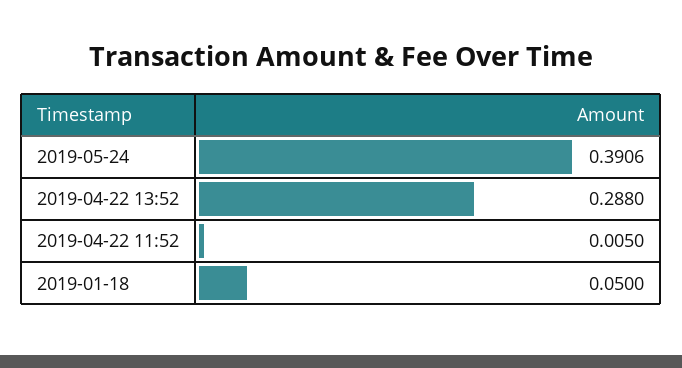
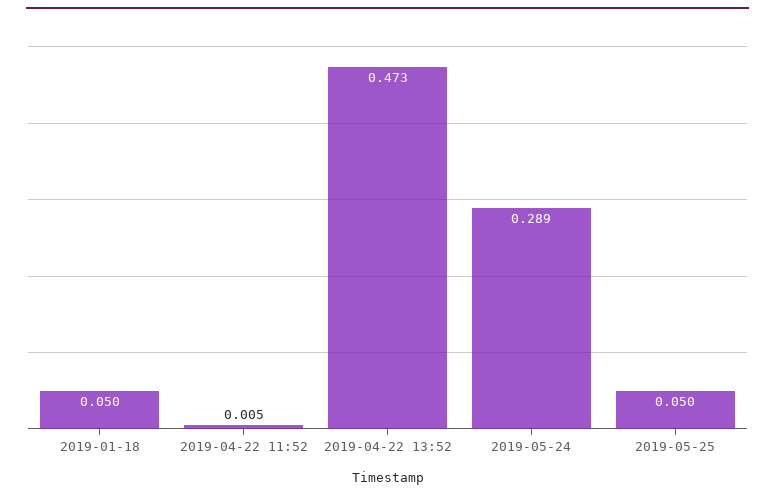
2019-05-24: 0.3906 -> 0.289
2019-04-22 13:52: 0.288 -> 0.473
2019-05-25: none -> 0.05

